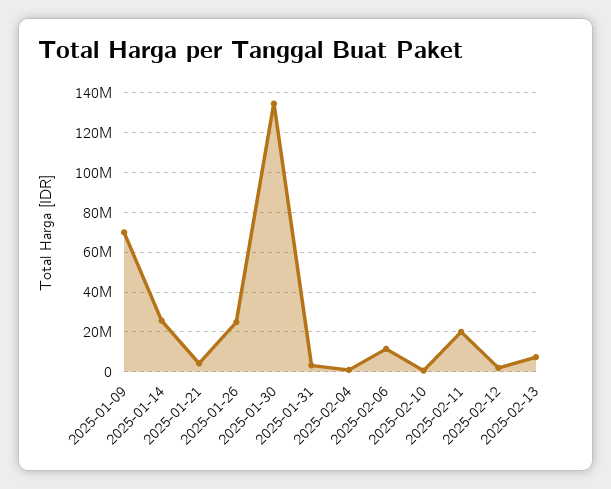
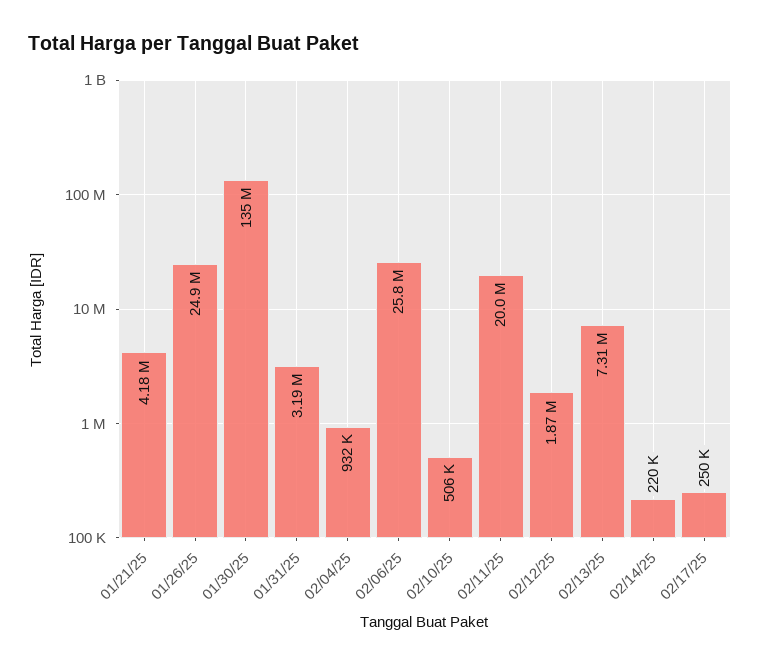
2025-01-09: 70000000 -> none
2025-01-14: 25000000 -> none
2025-02-06: 10000000 -> 25800000
02/14/25: none -> 220000
02/17/25: none -> 250000

